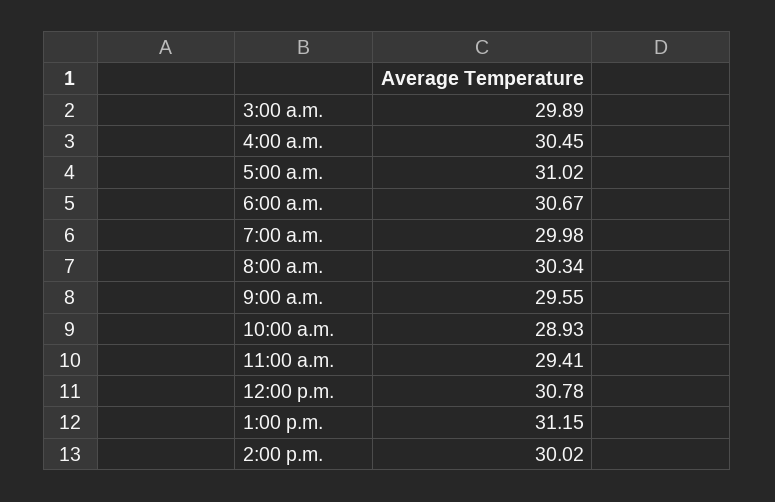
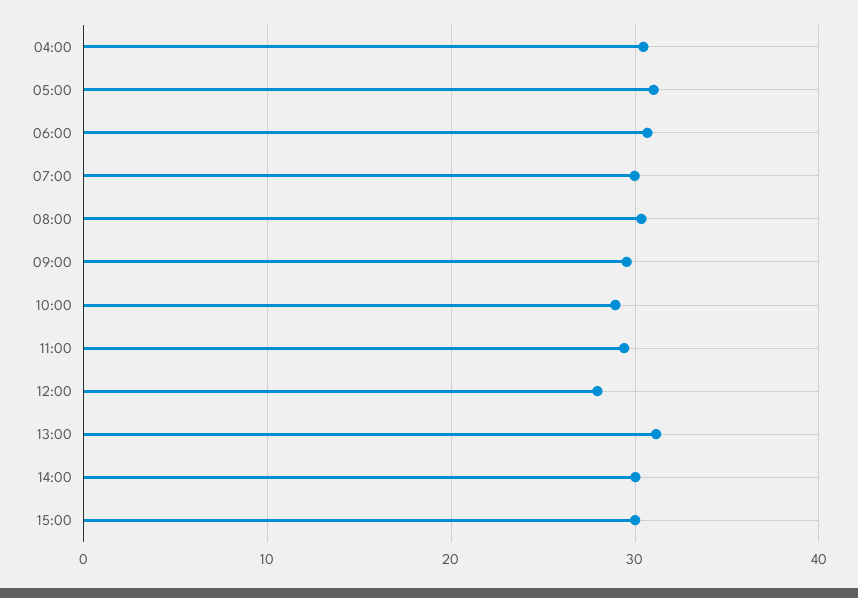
3:00 a.m.: 29.89 -> none
12:00 p.m.: 30.78 -> 28
15:00: none -> 30

